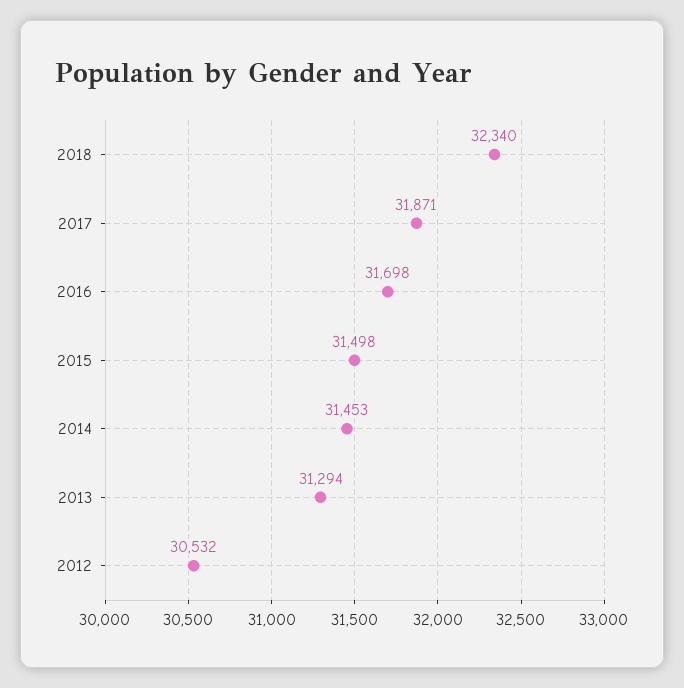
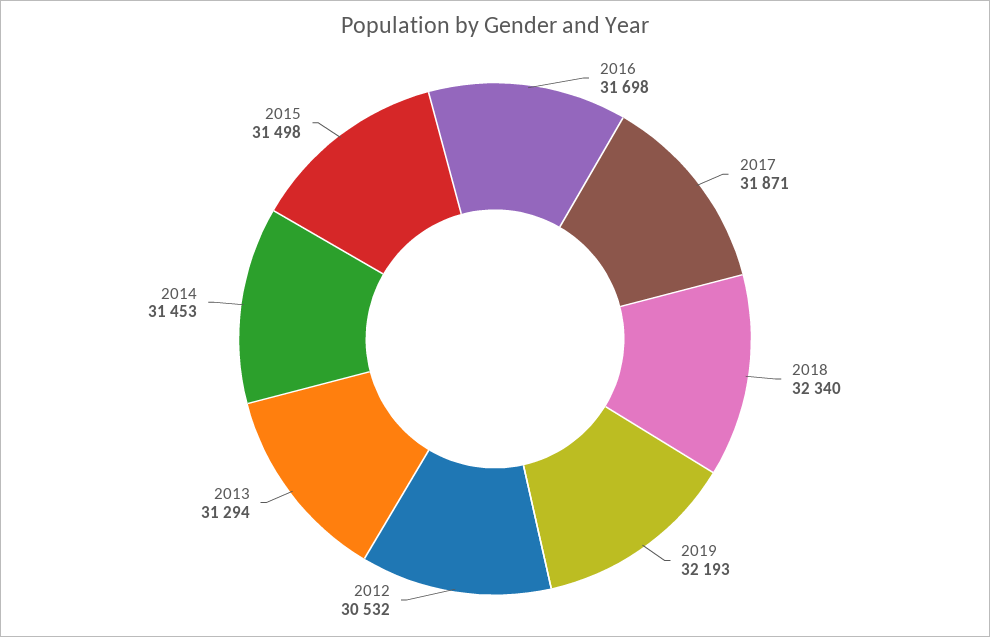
2019: none -> 32193

